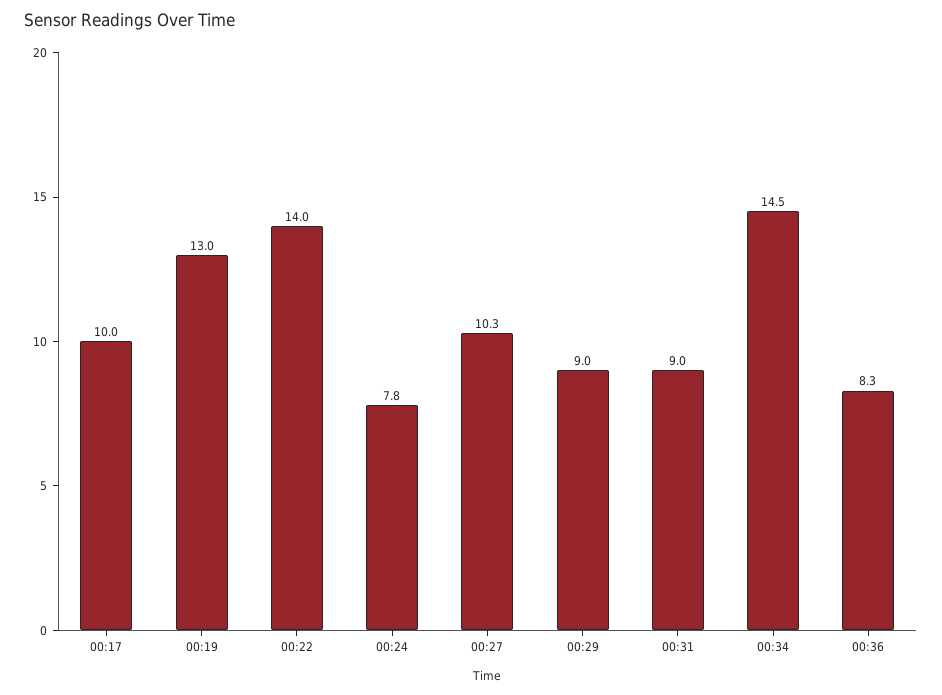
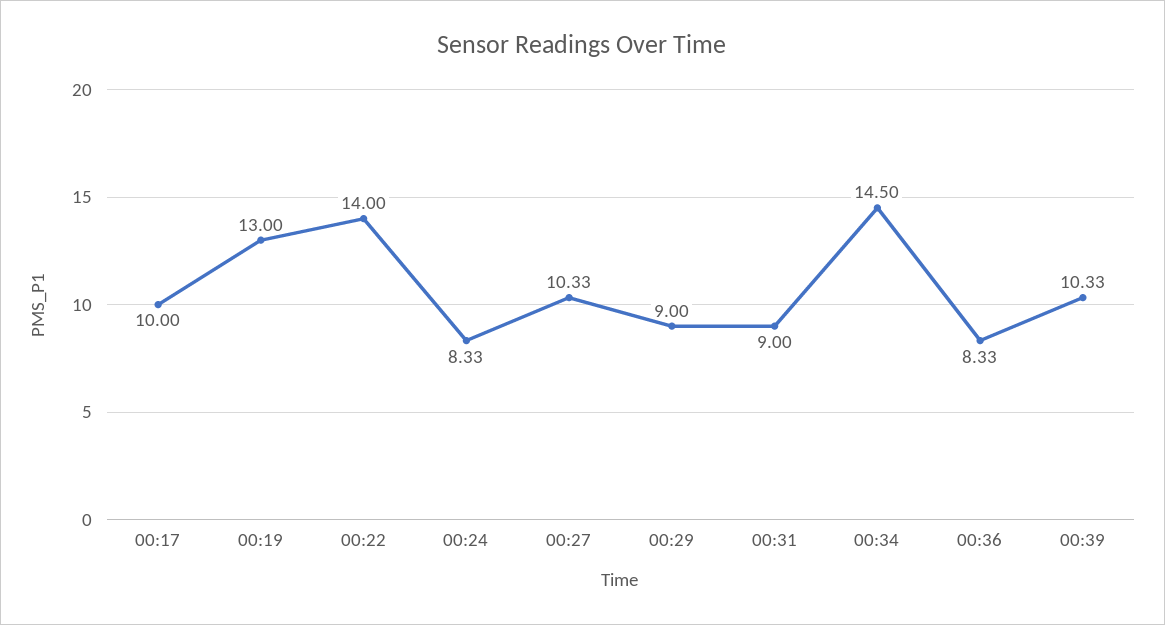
00:24: 7.8 -> 8.33
00:39: none -> 10.33

